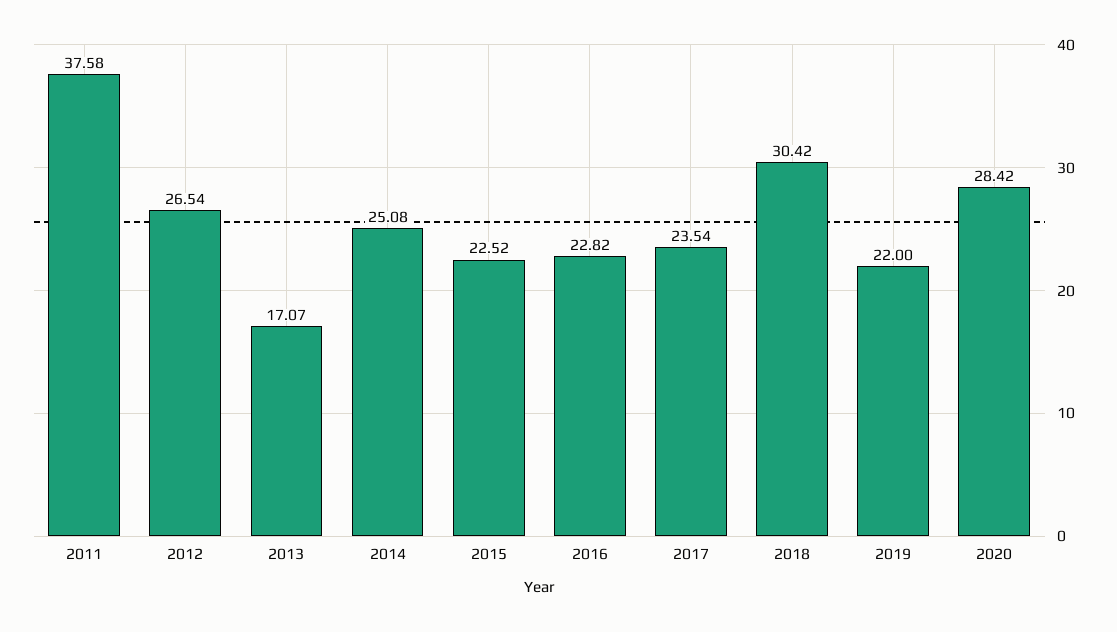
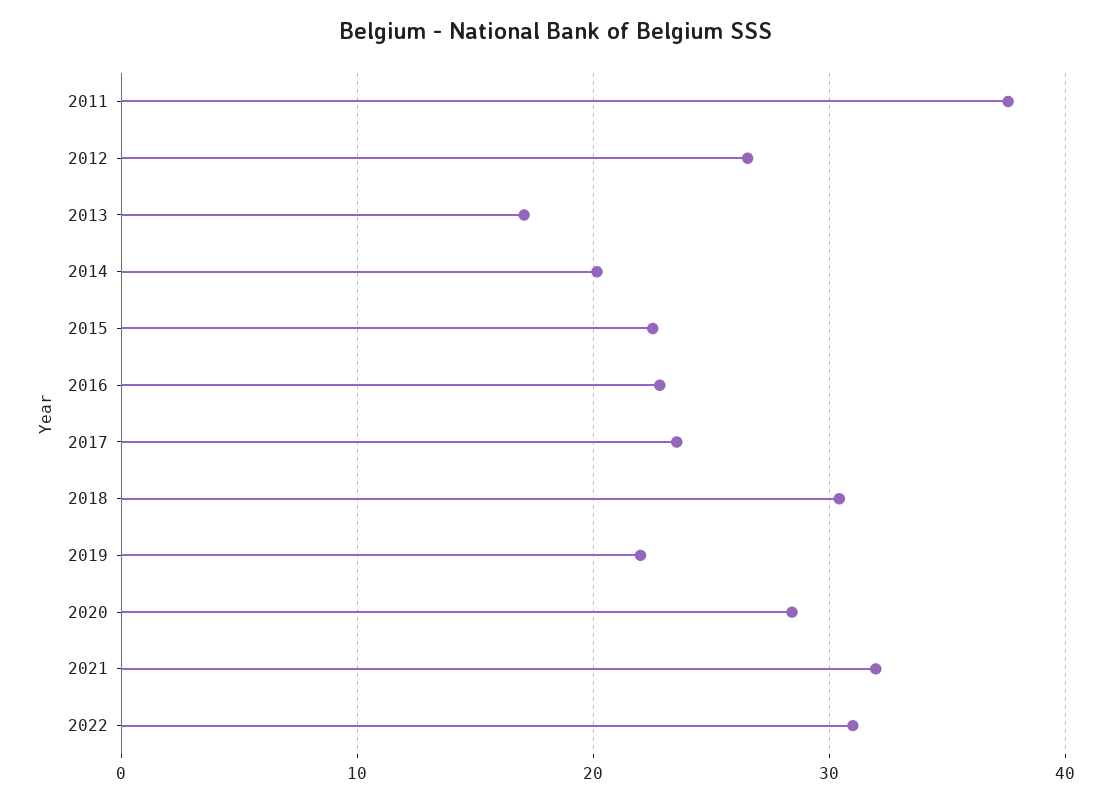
2014: 25.08 -> 20
2021: none -> 32
2022: none -> 31

